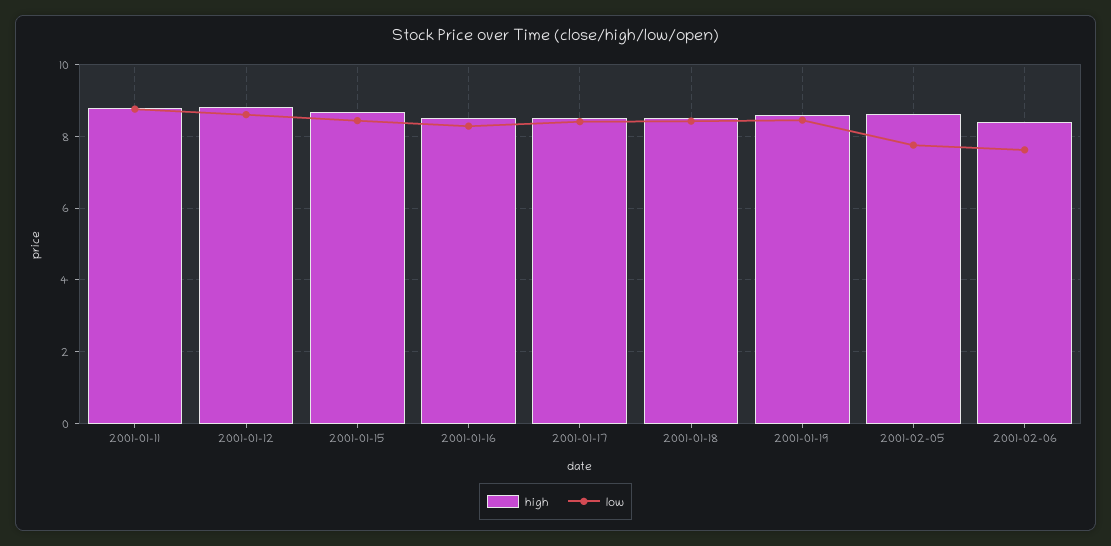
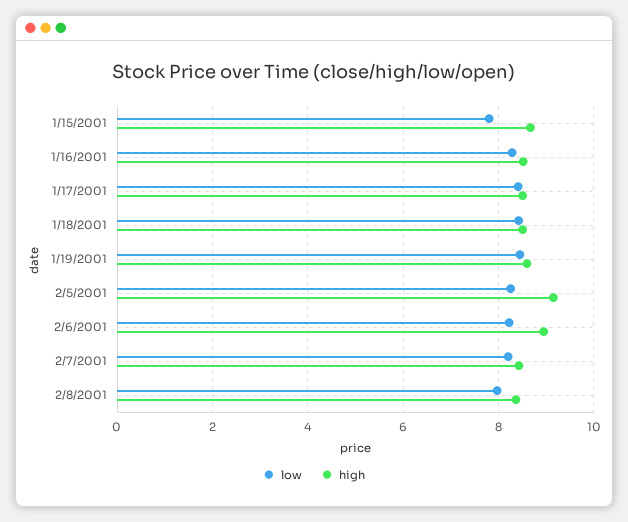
high, 2001-01-11: 8.8 -> none
low, 2001-01-11: 8.8 -> none
high, 2001-01-12: 8.8 -> none
low, 2001-01-12: 8.6 -> none
low, 2001-01-15: 8.4 -> 7.8
high, 2001-02-05: 8.6 -> 9.2
low, 2001-02-05: 7.8 -> 8.2
high, 2001-02-06: 8.4 -> 9
low, 2001-02-06: 7.6 -> 8.2
low, 2/7/2001: none -> 8.2
high, 2/7/2001: none -> 8.4
low, 2/8/2001: none -> 8
high, 2/8/2001: none -> 8.4

